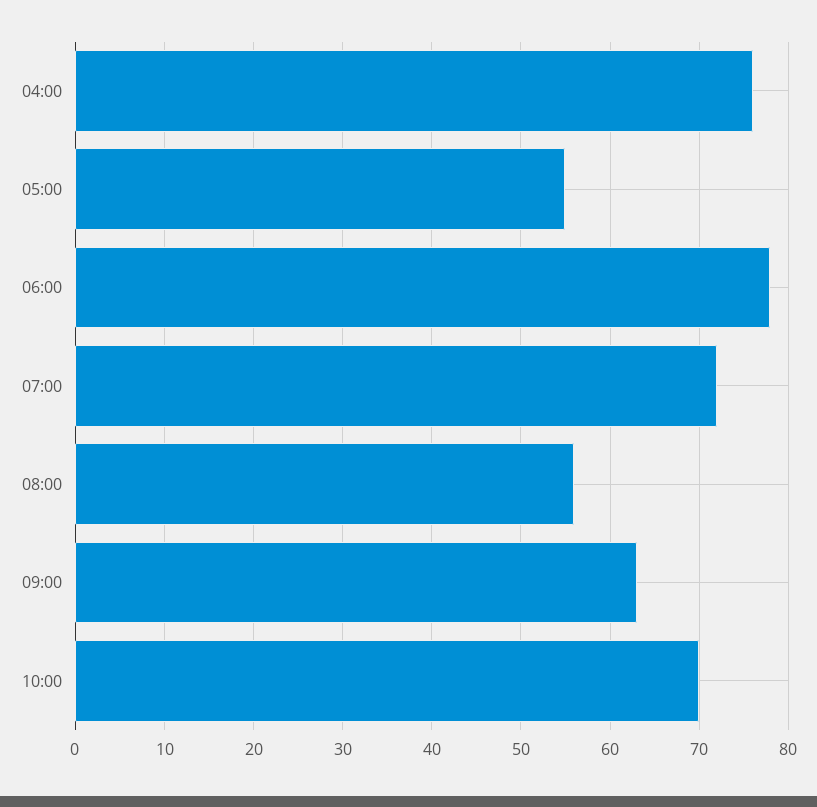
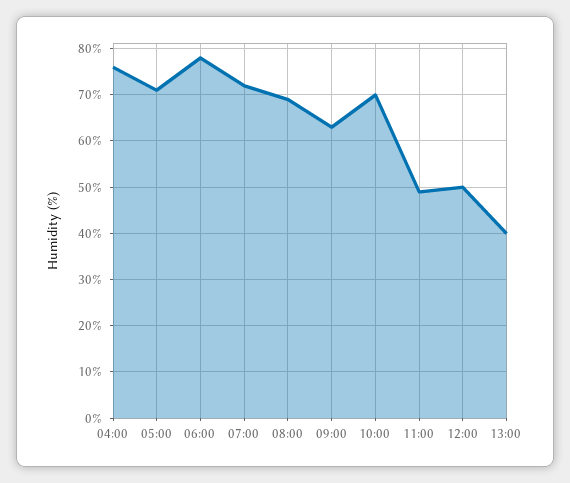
05:00: 55 -> 70
08:00: 56 -> 70
11:00: none -> 50
12:00: none -> 50
13:00: none -> 40

